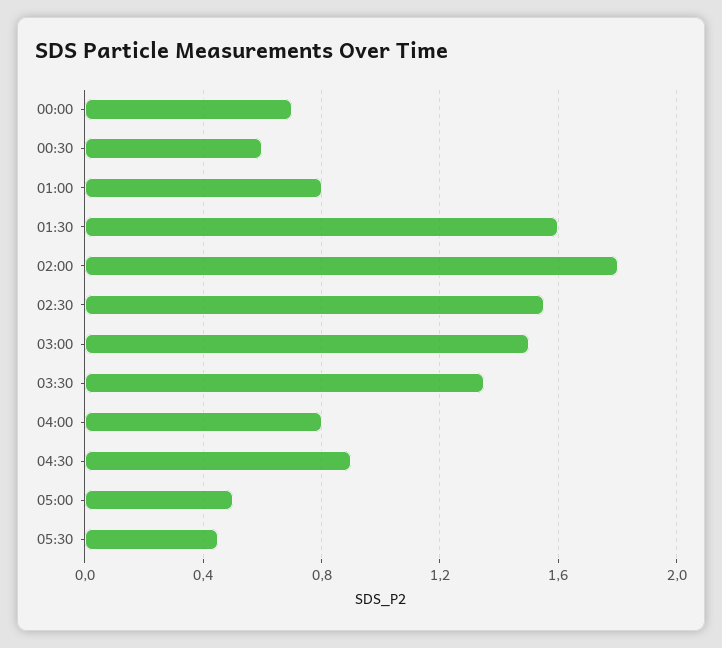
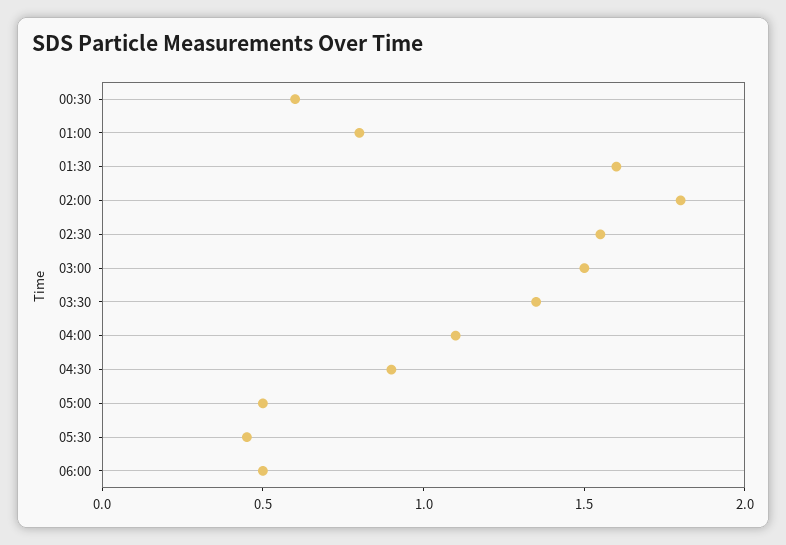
00:00: 0.7 -> none
04:00: 0.8 -> 1.1
06:00: none -> 0.5

